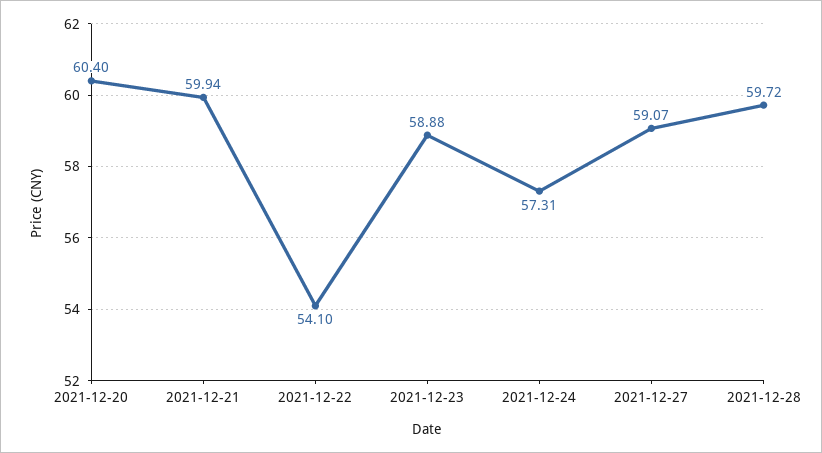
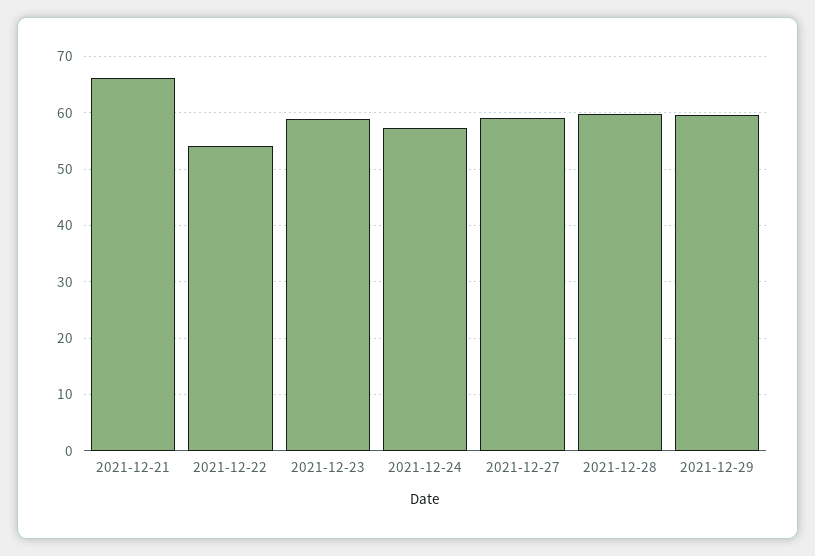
2021-12-20: 60.4 -> none
2021-12-21: 59.94 -> 66
2021-12-29: none -> 60

